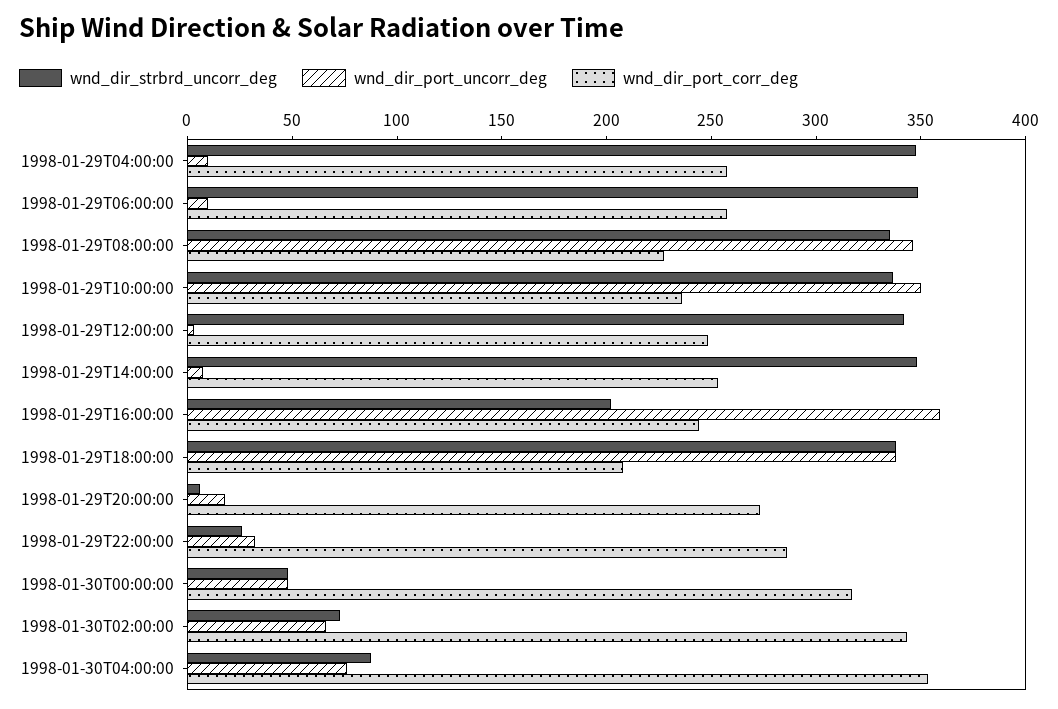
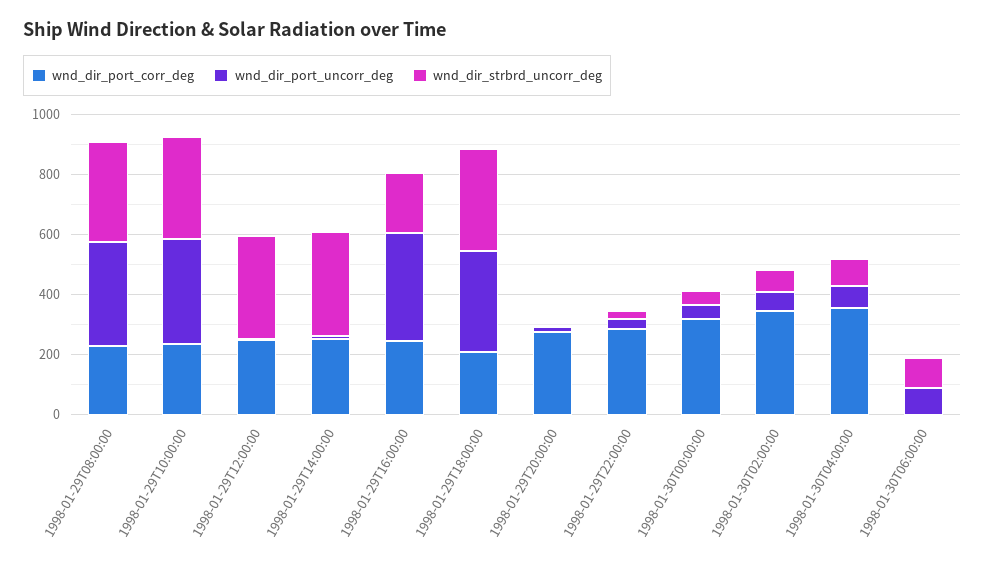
wnd_dir_strbrd_uncorr_deg, 1998-01-29T04:00:00: 350 -> none
wnd_dir_port_uncorr_deg, 1998-01-29T04:00:00: 10 -> none
wnd_dir_port_corr_deg, 1998-01-29T04:00:00: 260 -> none
wnd_dir_strbrd_uncorr_deg, 1998-01-29T06:00:00: 350 -> none
wnd_dir_port_uncorr_deg, 1998-01-29T06:00:00: 10 -> none
wnd_dir_port_corr_deg, 1998-01-29T06:00:00: 260 -> none
wnd_dir_port_corr_deg, 1998-01-30T06:00:00: none -> 0
wnd_dir_port_uncorr_deg, 1998-01-30T06:00:00: none -> 100
wnd_dir_strbrd_uncorr_deg, 1998-01-30T06:00:00: none -> 100

